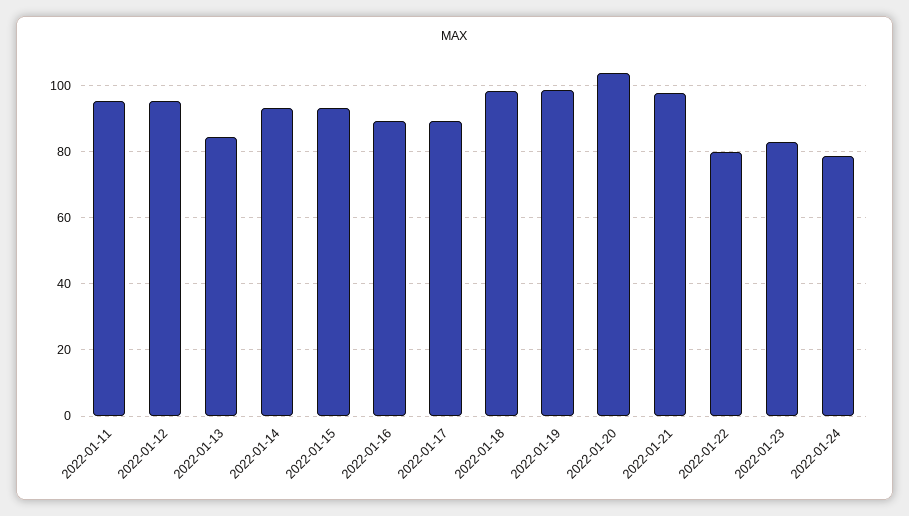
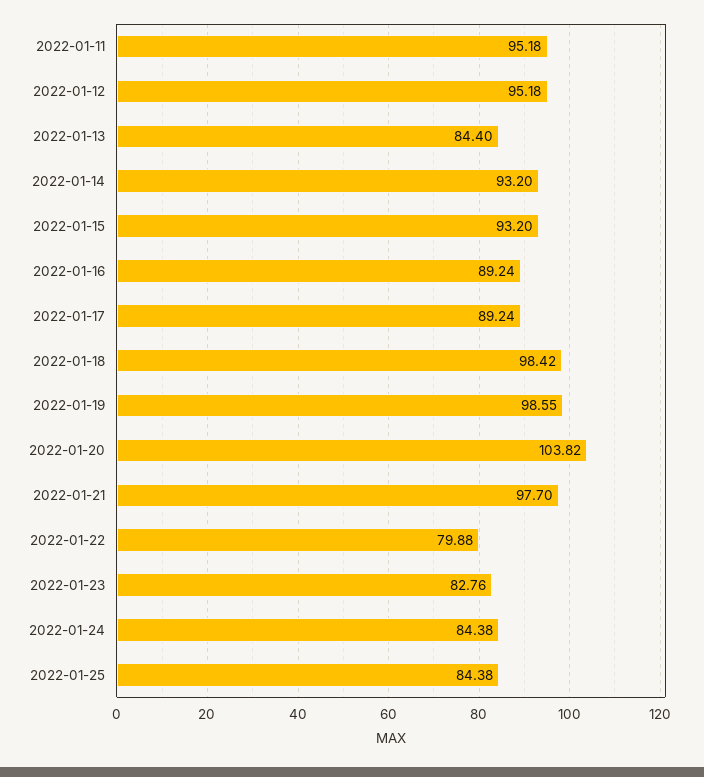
2022-01-24: 78 -> 84.38
2022-01-25: none -> 84.38

